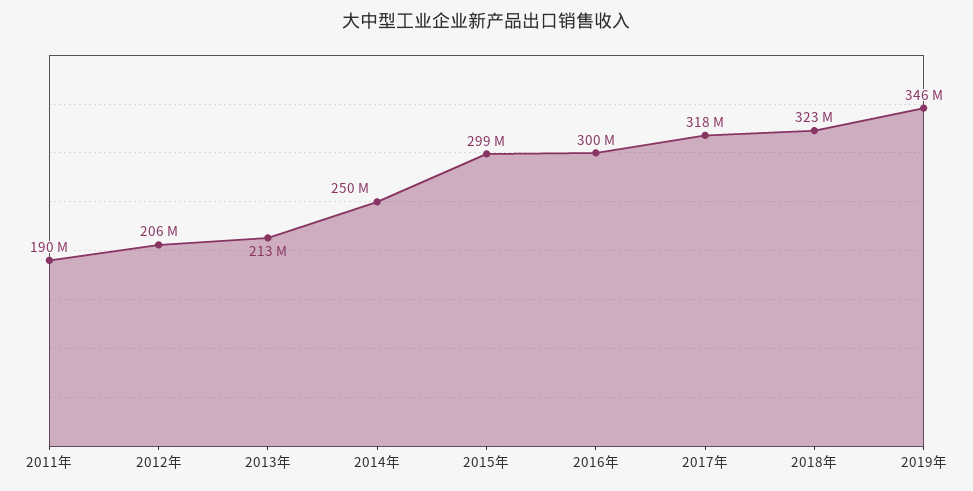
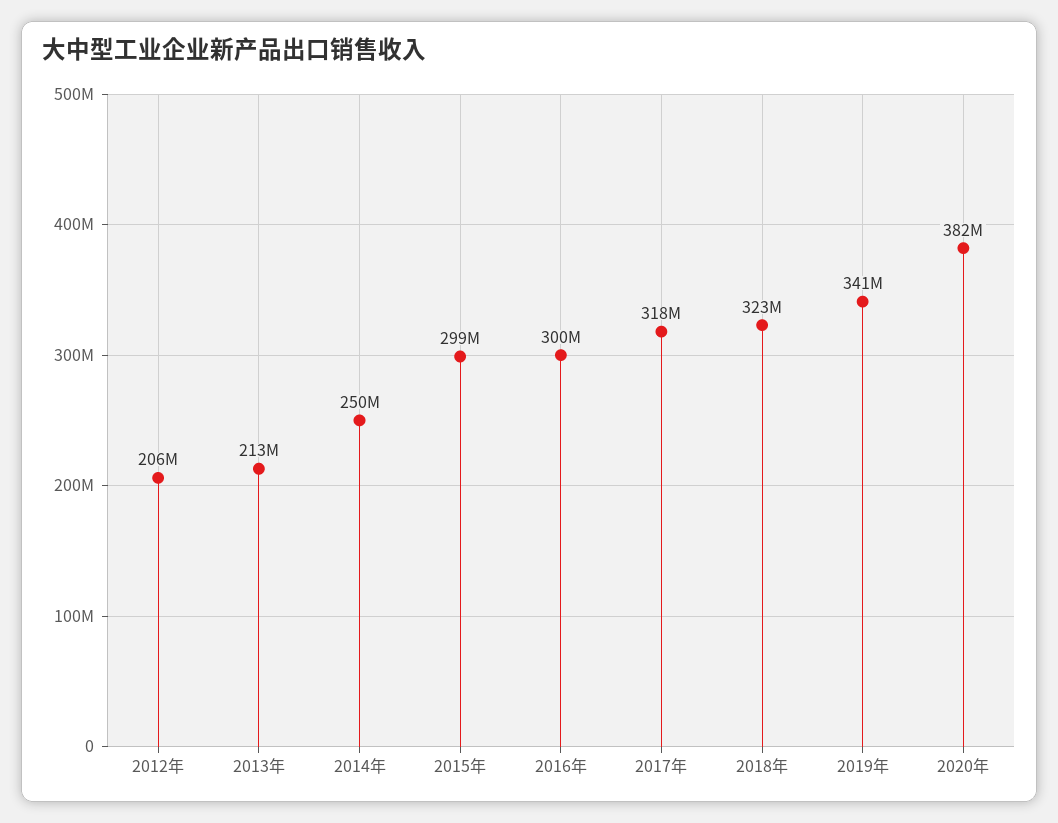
2011年: 190000000 -> none
2019年: 346000000 -> 341000000
2020年: none -> 382000000

